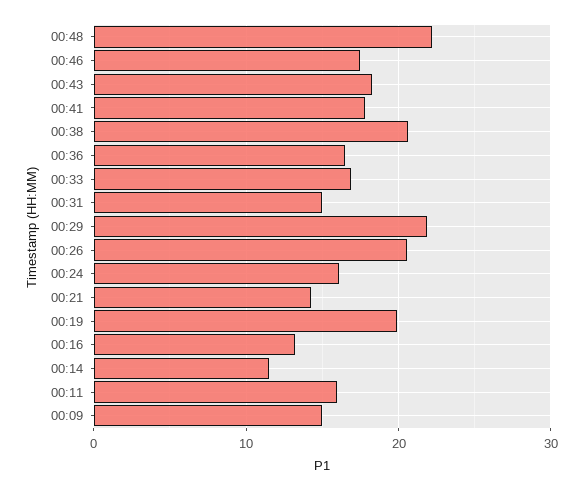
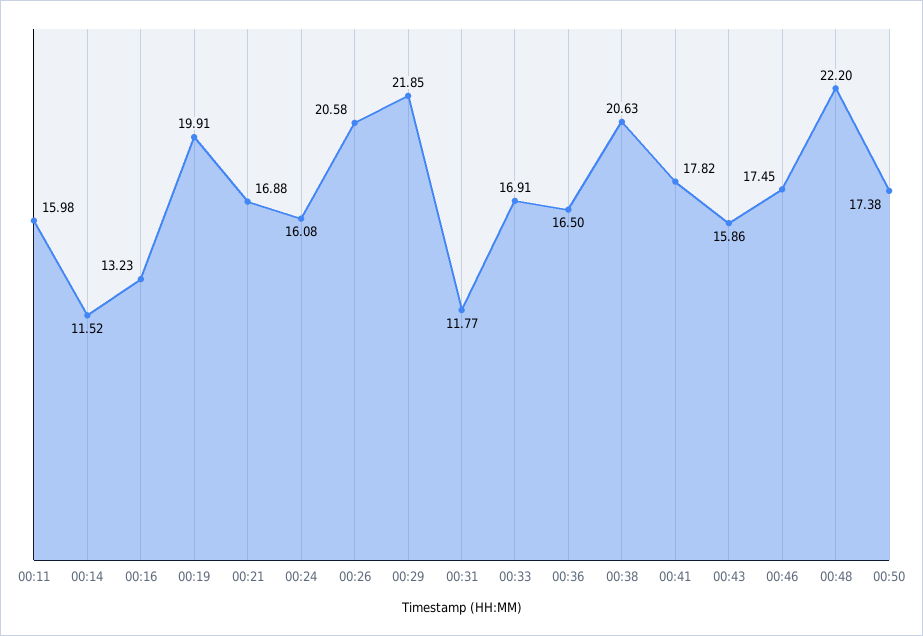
00:43: 18 -> 15.86
00:31: 15 -> 11.77
00:21: 14 -> 16.88
00:09: 15 -> none
00:50: none -> 17.38

